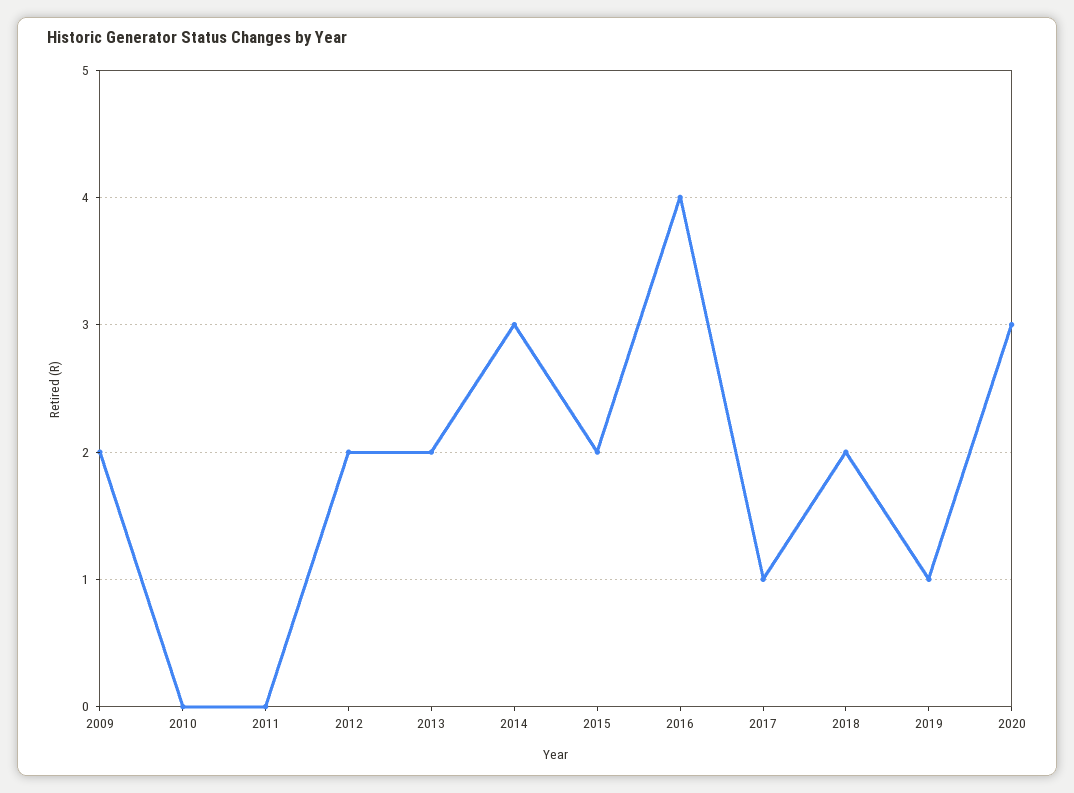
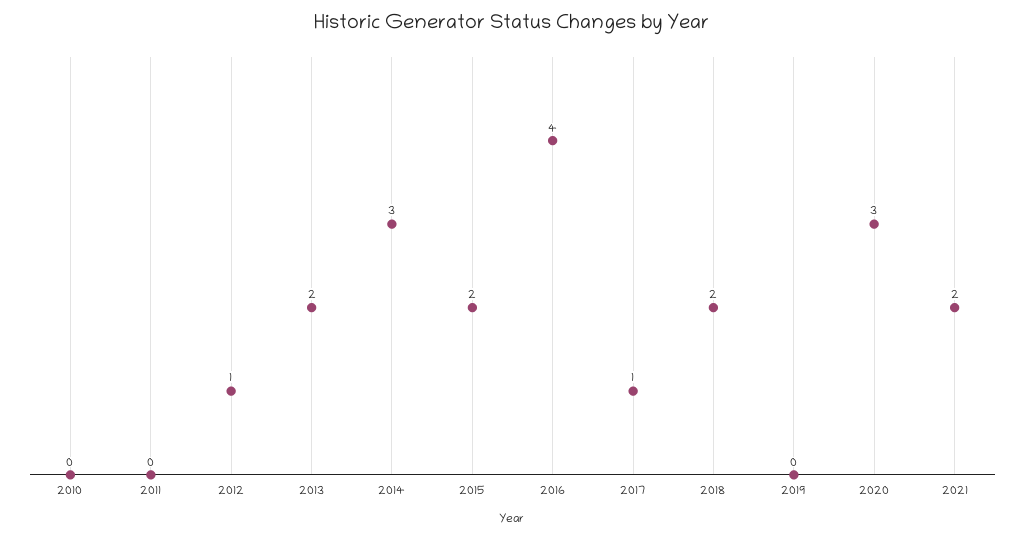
2009: 2 -> none
2012: 2 -> 1
2019: 1 -> 0
2021: none -> 2

